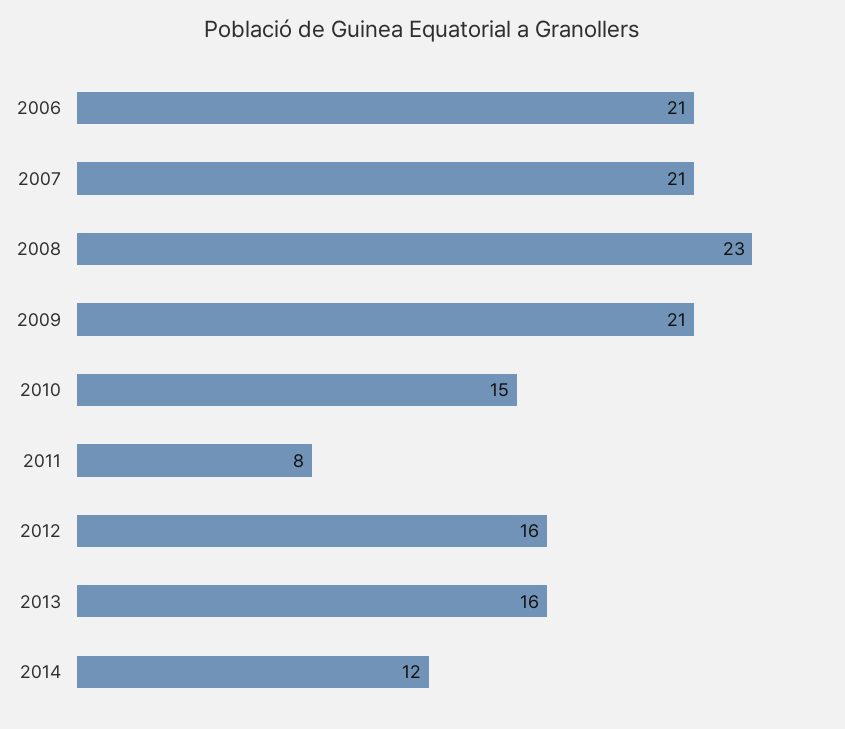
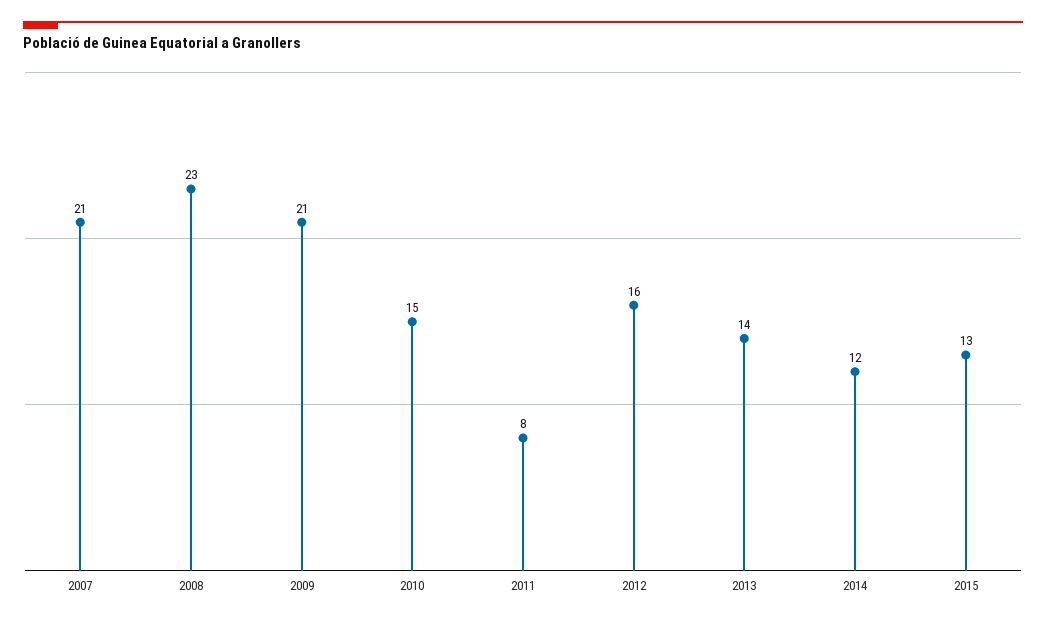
2006: 21 -> none
2013: 16 -> 14
2015: none -> 13

